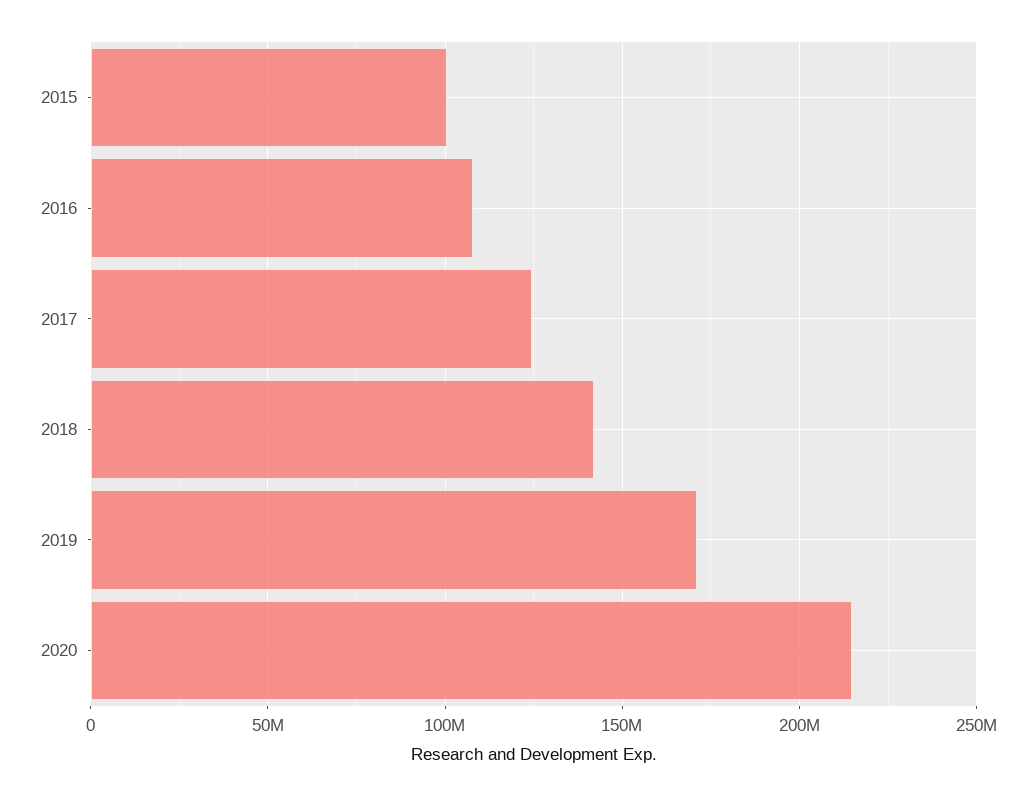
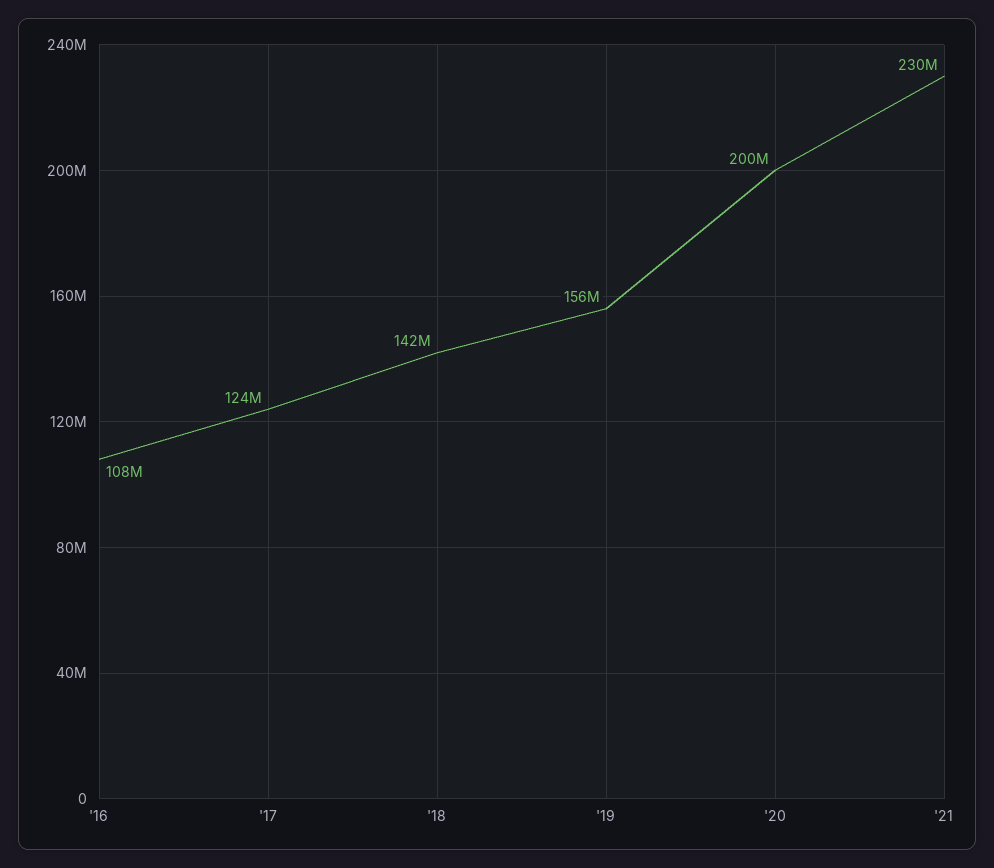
2015: 100000000 -> none
2019: 170000000 -> 156000000
2020: 215000000 -> 200000000
'21: none -> 230000000

